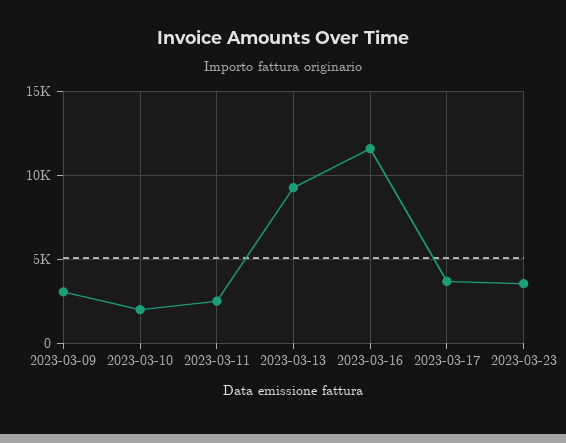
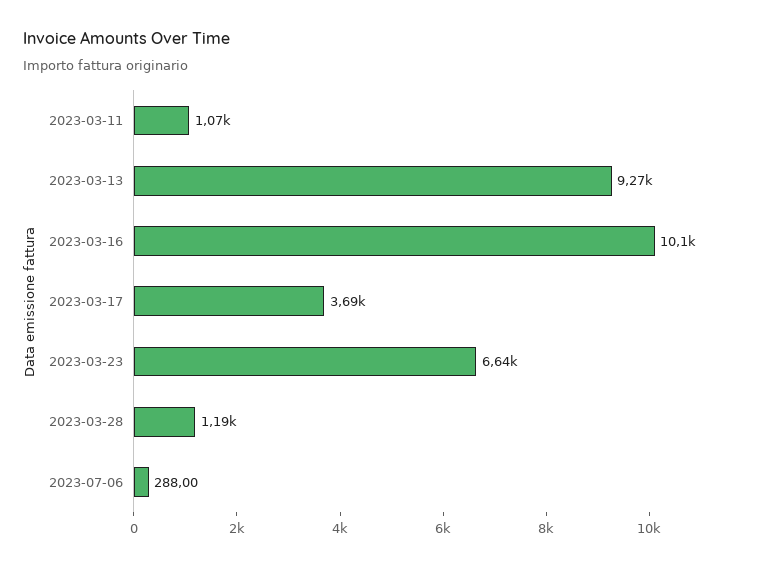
2023-03-09: 3000 -> none
2023-03-10: 2000 -> none
2023-03-11: 2500 -> 1070
2023-03-16: 11500 -> 10100
2023-03-23: 3500 -> 6640
2023-03-28: none -> 1190
2023-07-06: none -> 288

